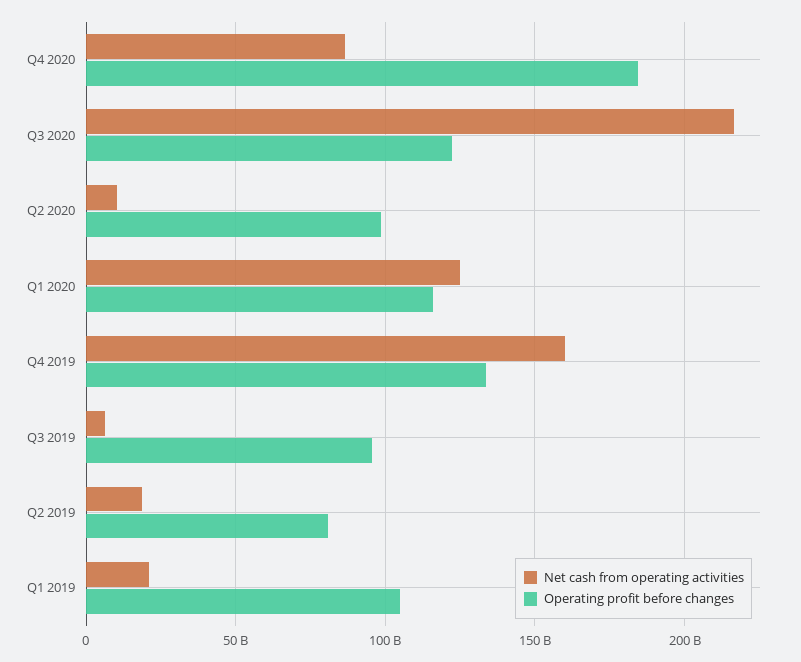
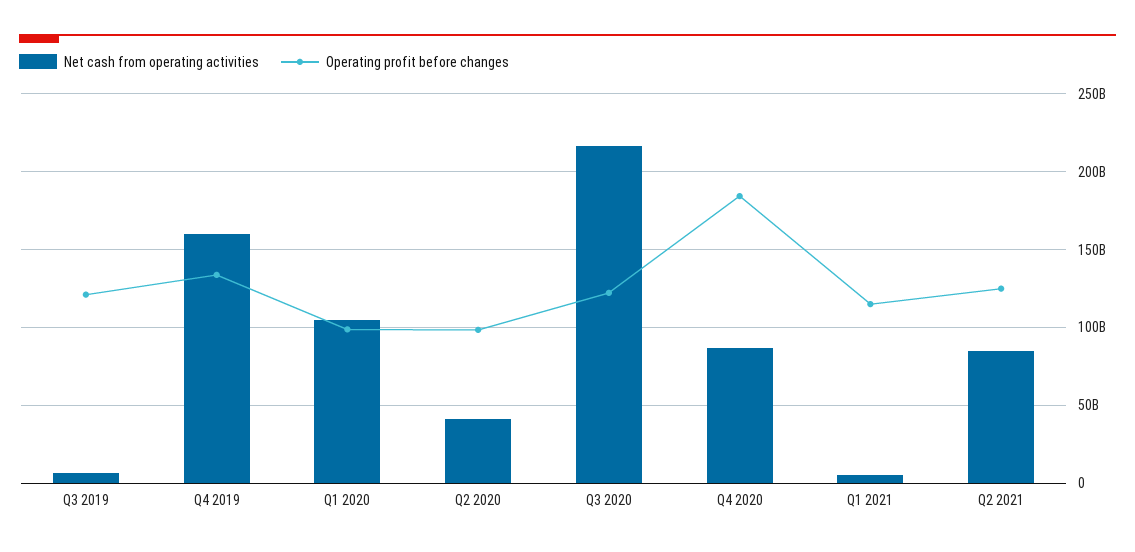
Net cash from operating activities, Q2 2020: 10000000000 -> 40000000000
Net cash from operating activities, Q1 2020: 125000000000 -> 105000000000
Operating profit before changes, Q1 2020: 115000000000 -> 100000000000
Operating profit before changes, Q3 2019: 95000000000 -> 120000000000
Net cash from operating activities, Q2 2019: 20000000000 -> none
Operating profit before changes, Q2 2019: 80000000000 -> none
Net cash from operating activities, Q1 2019: 20000000000 -> none
Operating profit before changes, Q1 2019: 105000000000 -> none
Net cash from operating activities, Q1 2021: none -> 5000000000
Operating profit before changes, Q1 2021: none -> 115000000000
Net cash from operating activities, Q2 2021: none -> 85000000000
Operating profit before changes, Q2 2021: none -> 125000000000

